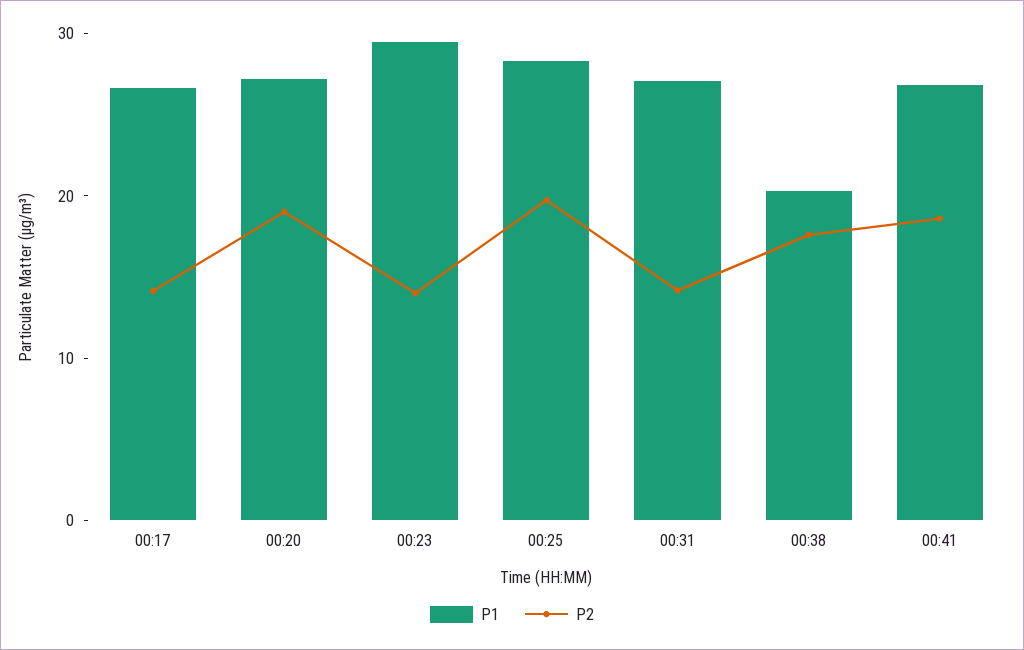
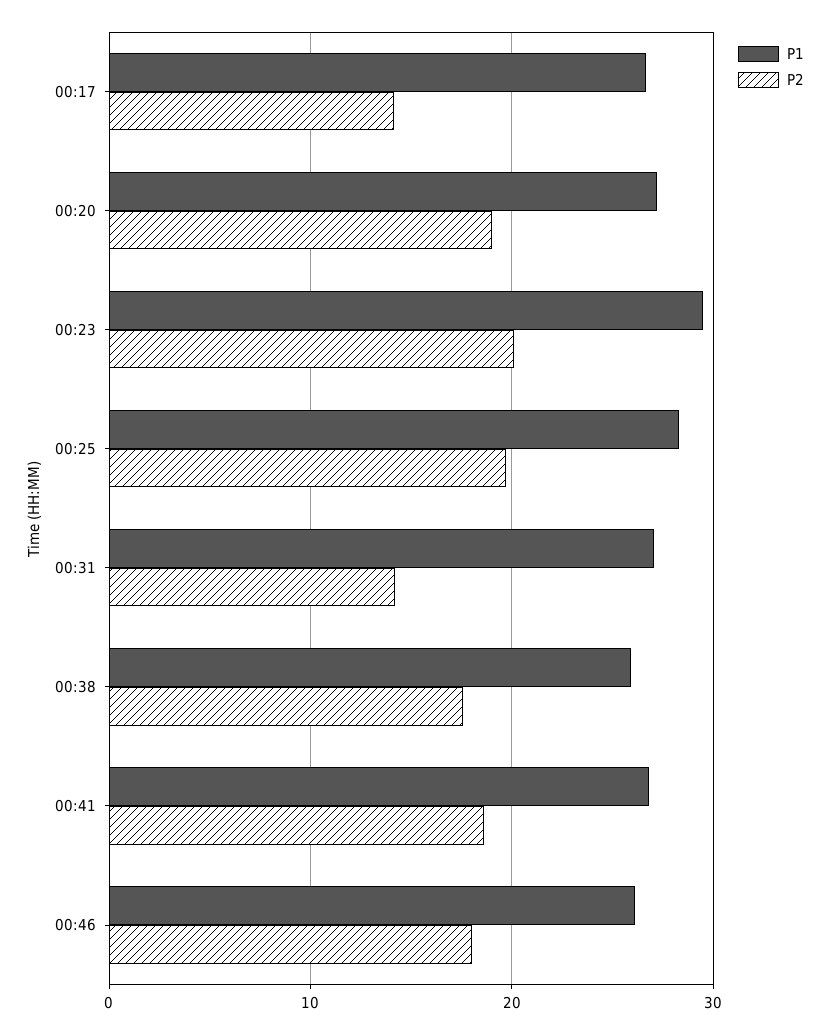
P2, 00:23: 14 -> 20
P1, 00:38: 20 -> 26
P1, 00:46: none -> 26
P2, 00:46: none -> 18

